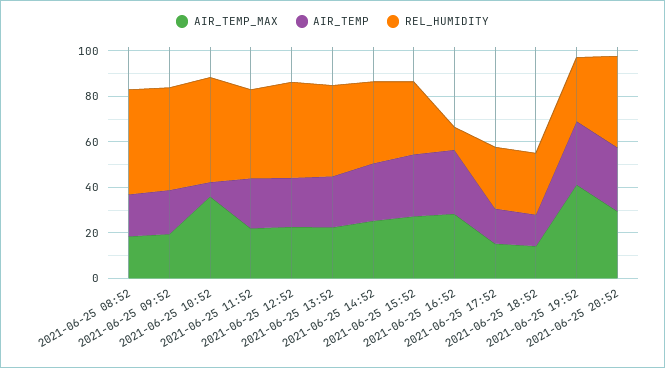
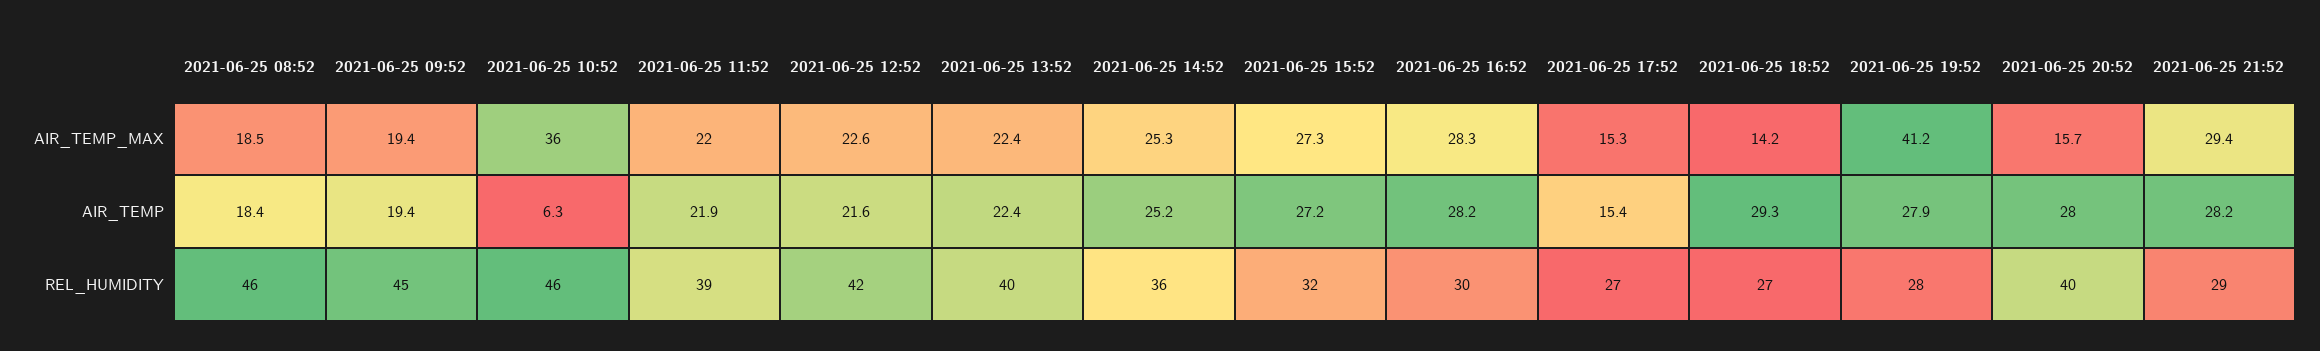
REL_HUMIDITY, 2021-06-25 16:52: 10 -> 30
AIR_TEMP, 2021-06-25 18:52: 15 -> 29.3
AIR_TEMP_MAX, 2021-06-25 20:52: 30 -> 15.7
AIR_TEMP_MAX, 2021-06-25 21:52: none -> 29.4
AIR_TEMP, 2021-06-25 21:52: none -> 28.2
REL_HUMIDITY, 2021-06-25 21:52: none -> 29

